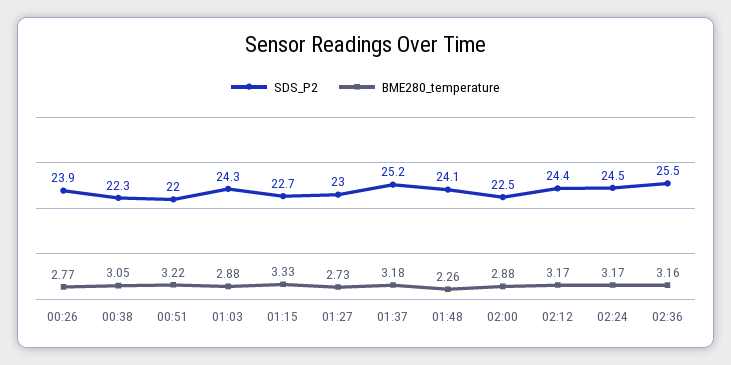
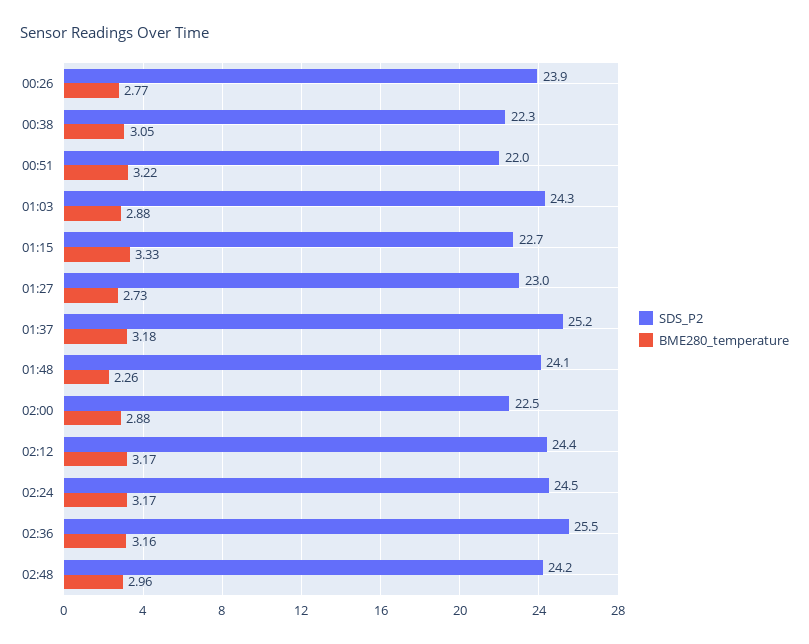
SDS_P2, 02:48: none -> 24.2
BME280_temperature, 02:48: none -> 2.96

